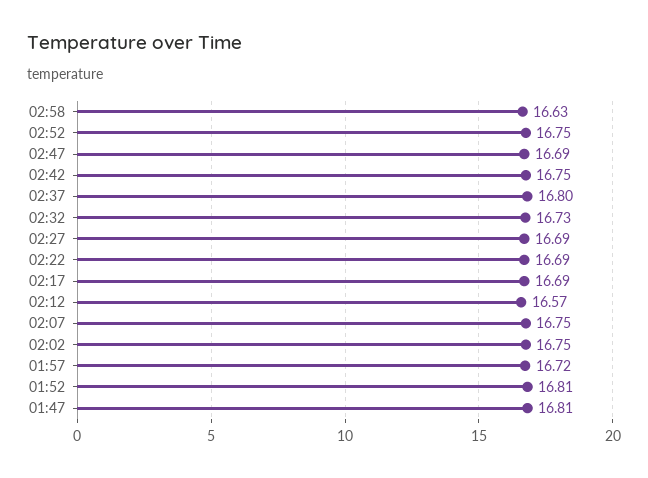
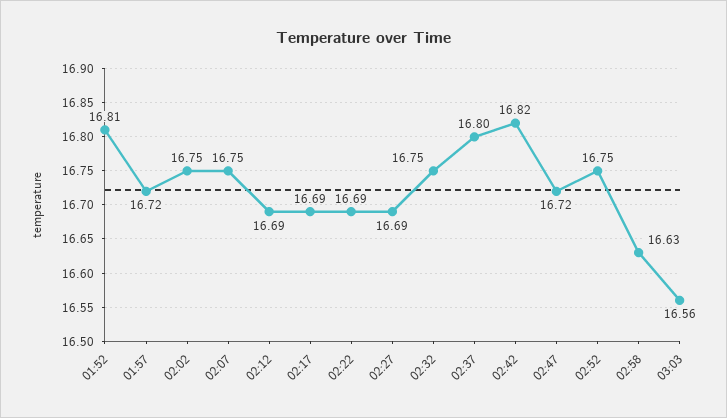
02:47: 16.69 -> 16.72
02:42: 16.75 -> 16.82
02:32: 16.73 -> 16.75
02:12: 16.57 -> 16.69
01:47: 16.81 -> none
03:03: none -> 16.56

